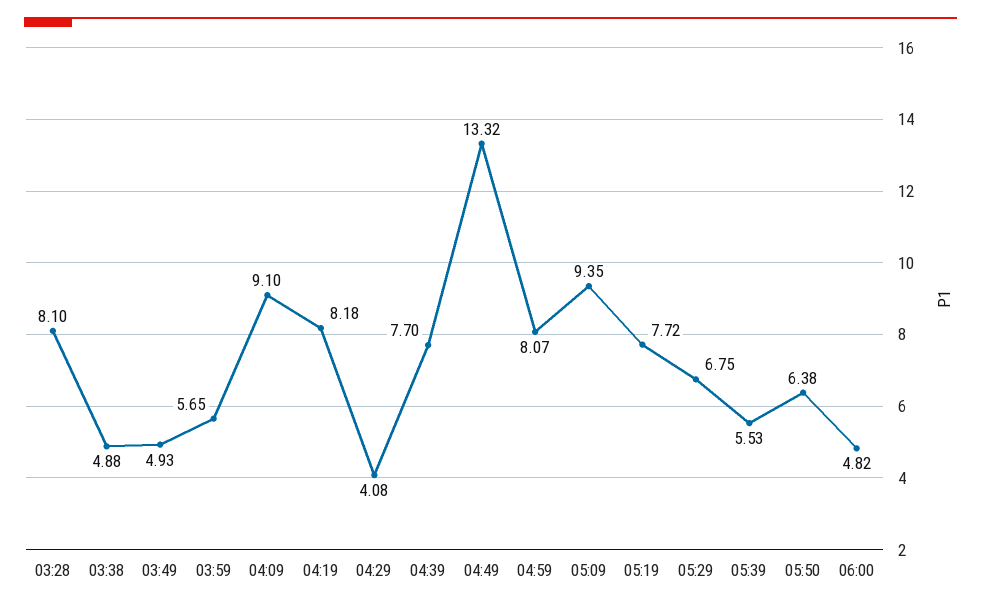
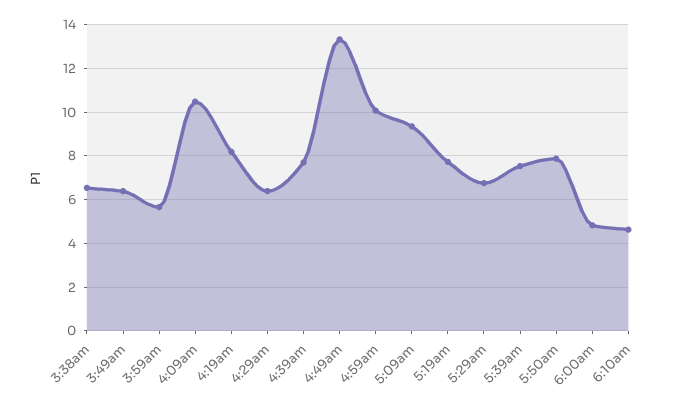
03:28: 8.1 -> none
03:38: 4.88 -> 6.5
03:49: 4.93 -> 6.5
04:09: 9.1 -> 10.5
04:29: 4.08 -> 6.5
04:59: 8.07 -> 10
05:39: 5.53 -> 7.5
05:50: 6.38 -> 8
6:10am: none -> 4.5

